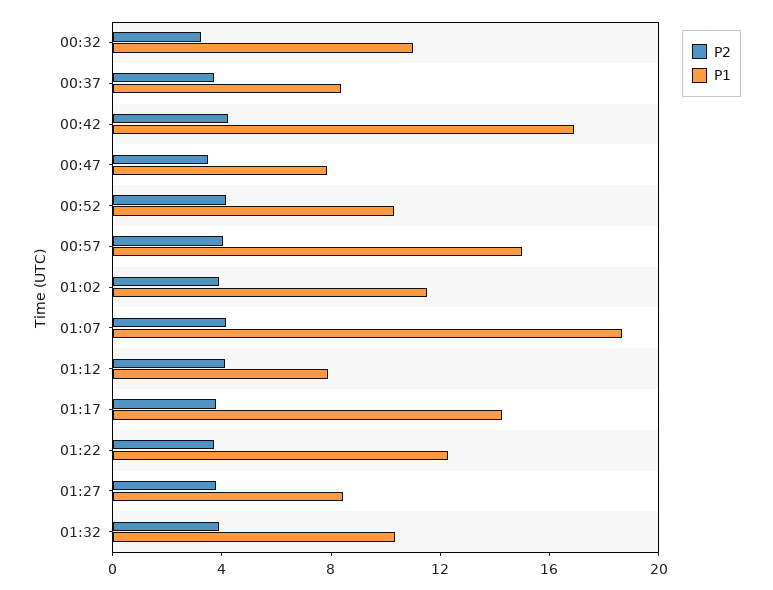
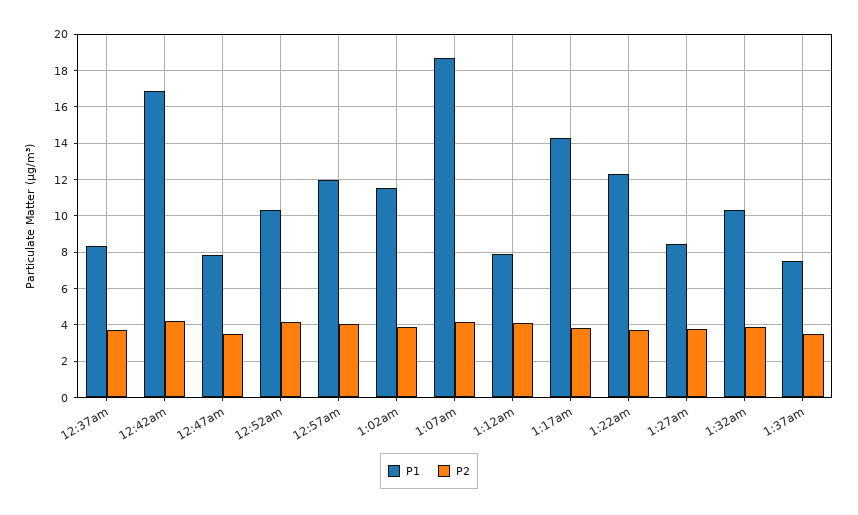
P2, 00:32: 3 -> none
P1, 00:32: 11 -> none
P1, 00:57: 15 -> 12
P1, 1:37am: none -> 7.5
P2, 1:37am: none -> 3.5

